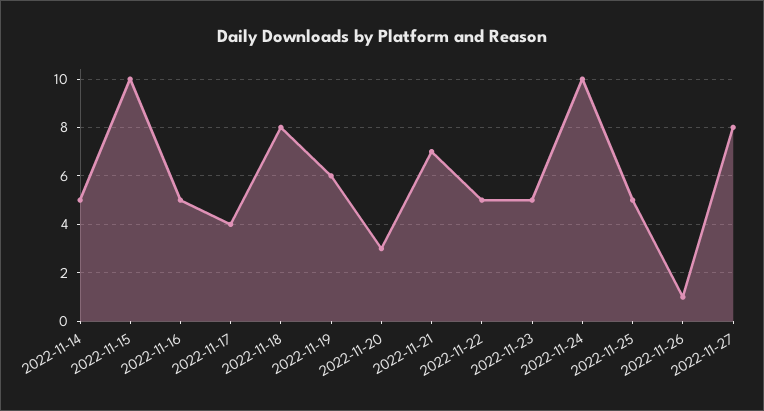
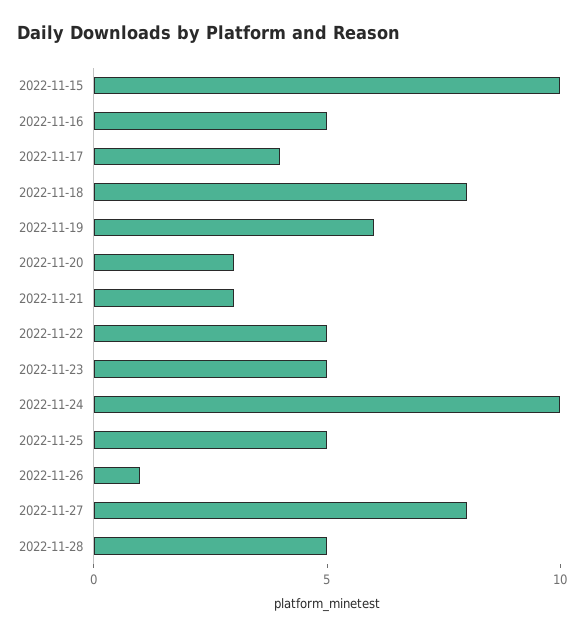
2022-11-14: 5 -> none
2022-11-21: 7 -> 3
2022-11-28: none -> 5

